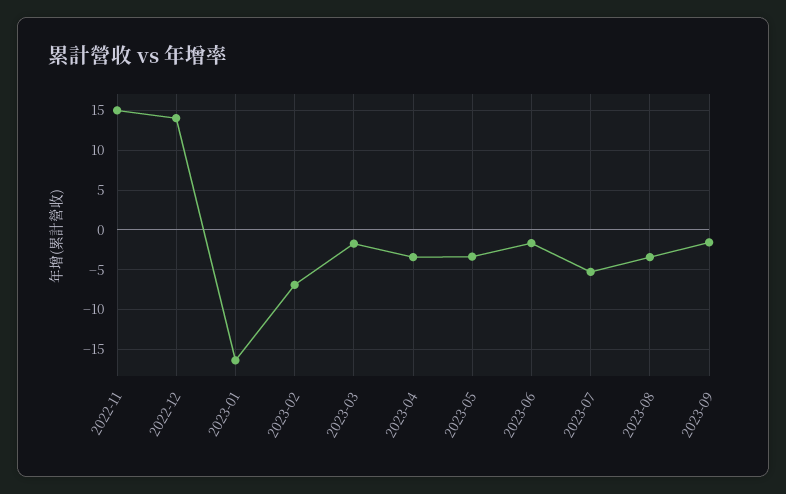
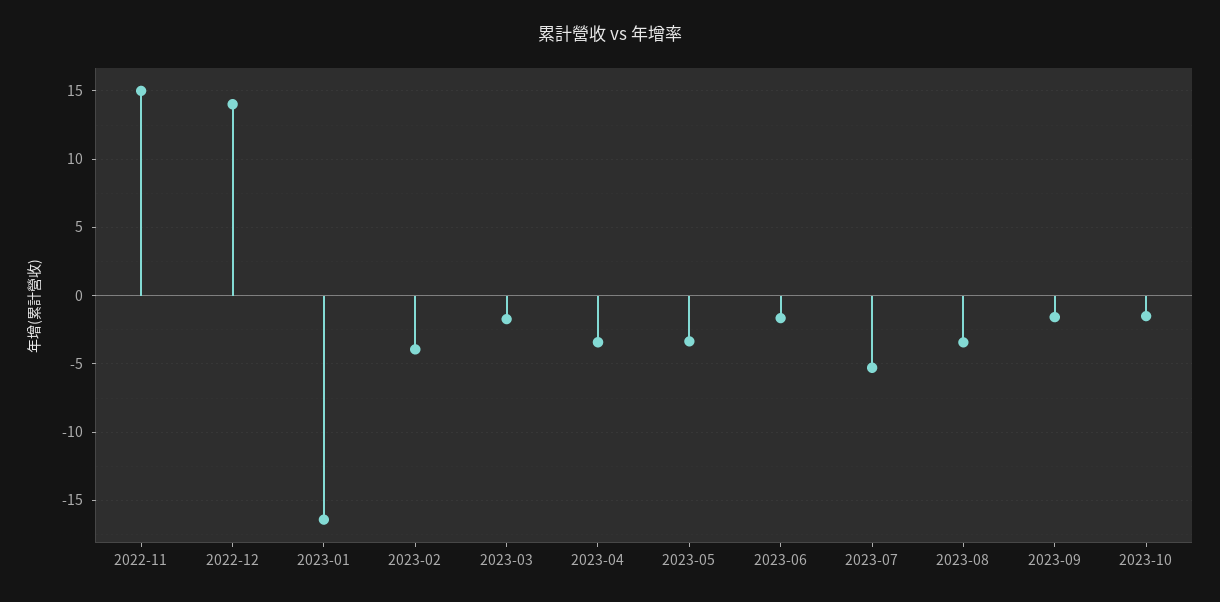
2023-02: -7 -> -4
2023-10: none -> -1.5

